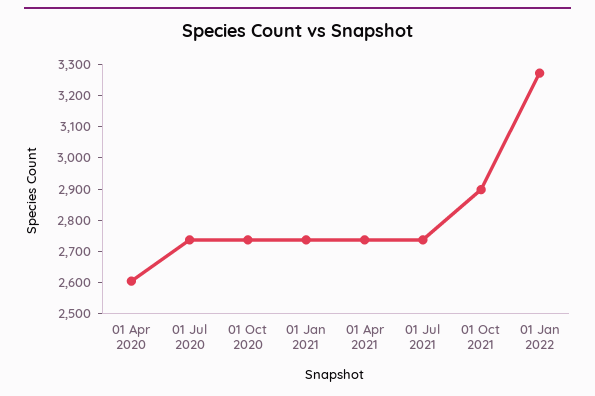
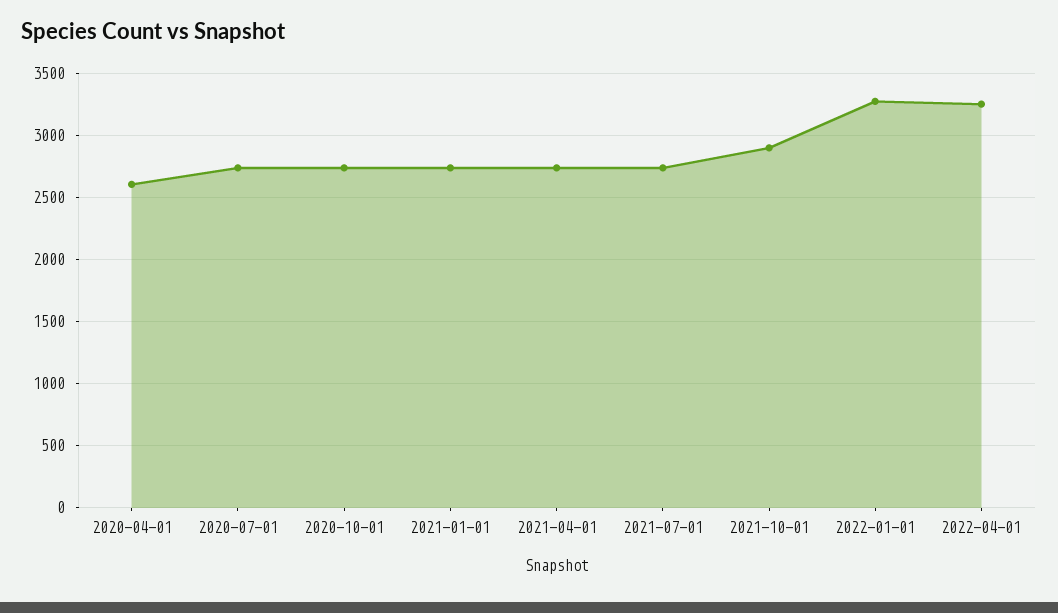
2022-04-01: none -> 3250

